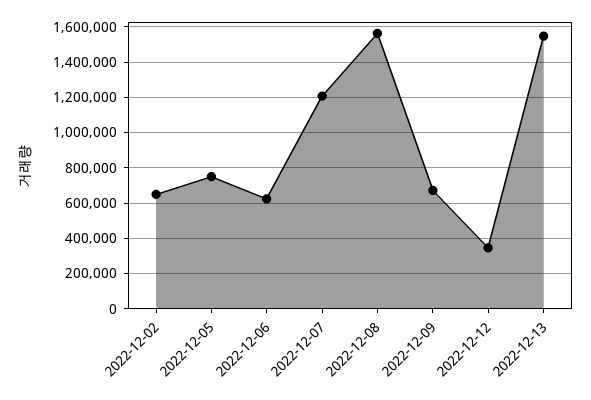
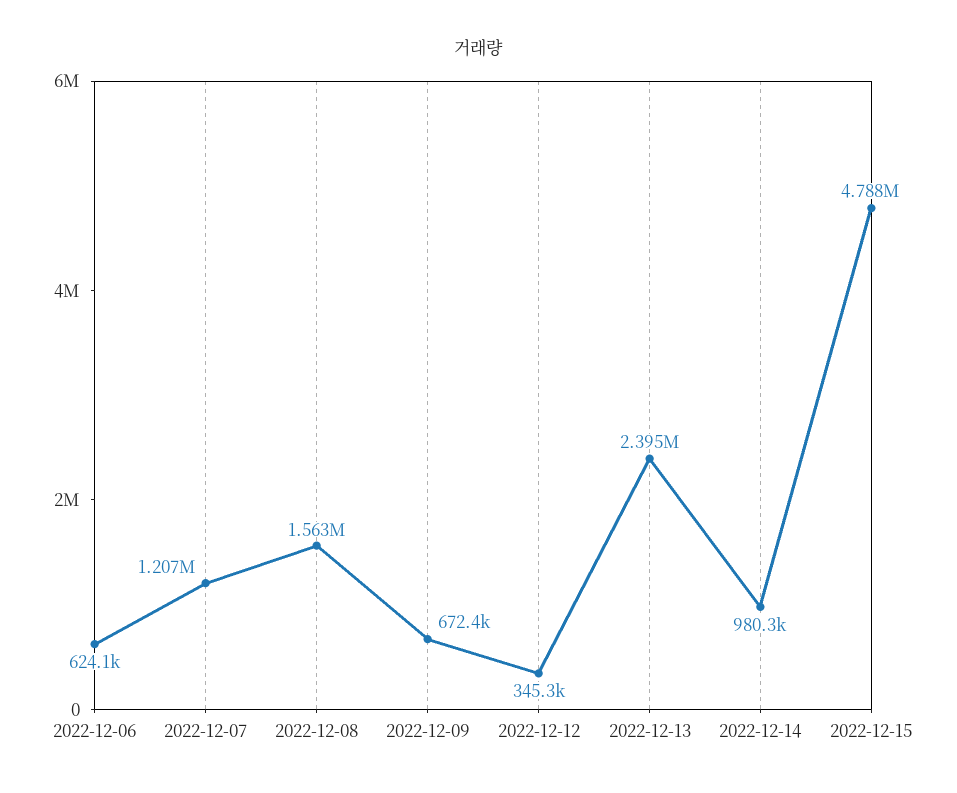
2022-12-02: 650000 -> none
2022-12-05: 750000 -> none
2022-12-13: 1550000 -> 2395000
2022-12-14: none -> 980300
2022-12-15: none -> 4788000

